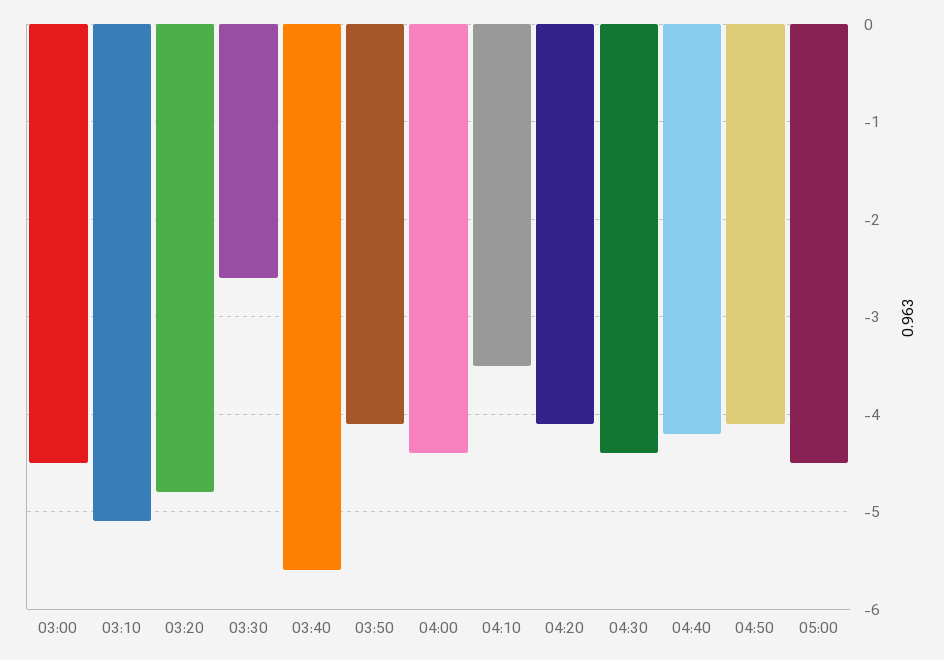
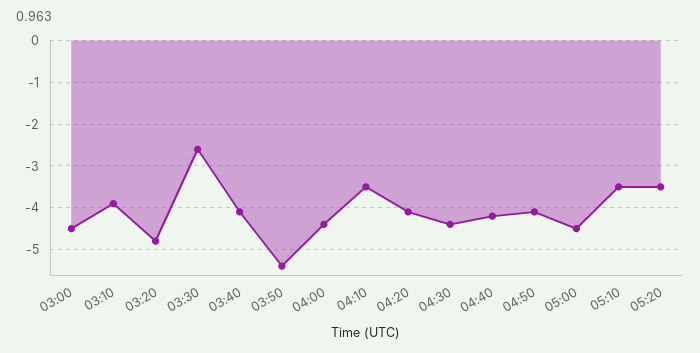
03:10: -5.1 -> -4
03:40: -5.6 -> -4
03:50: -4.1 -> -5.5
05:10: none -> -3.5
05:20: none -> -3.5

